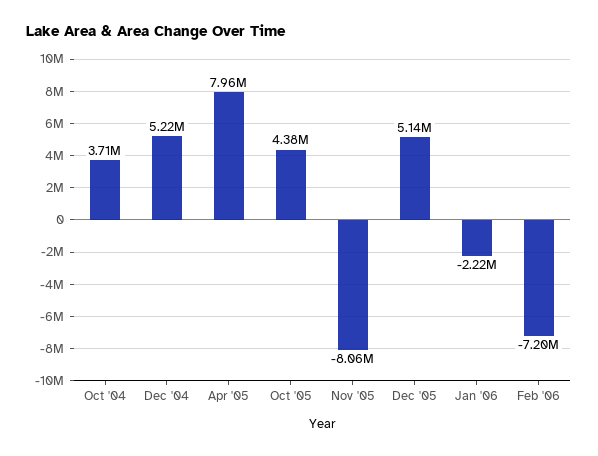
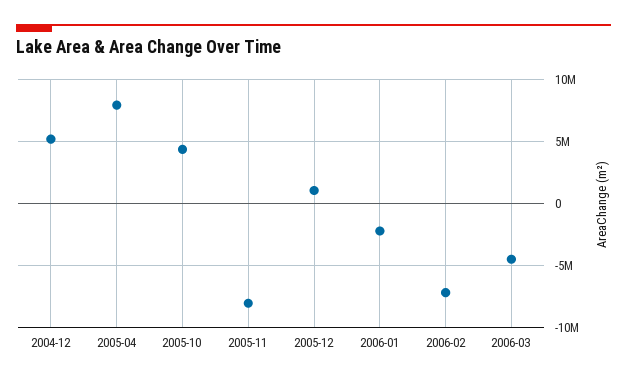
Oct '04: 3710000 -> none
Dec '05: 5140000 -> 1000000
2006-03: none -> -4500000

